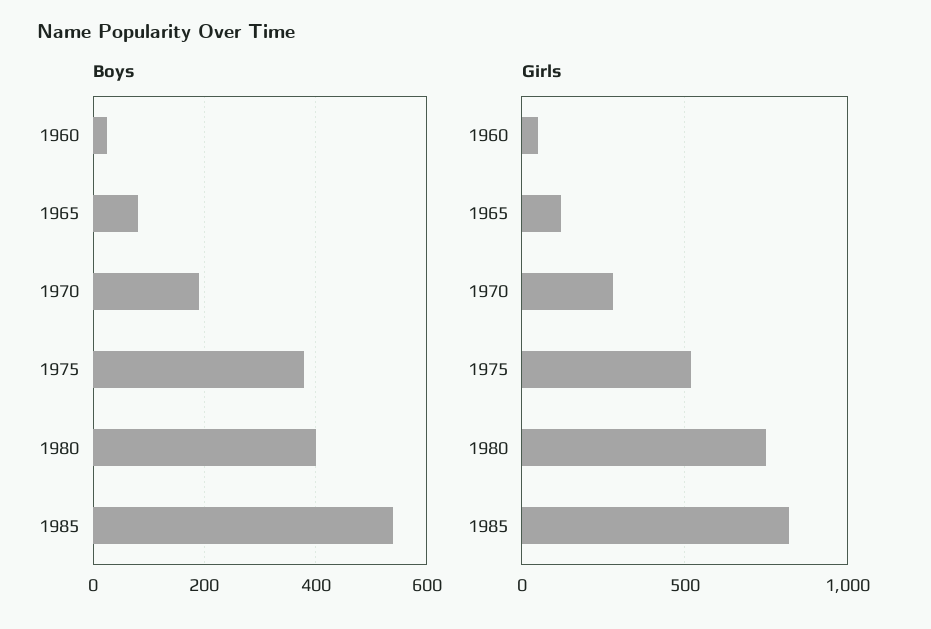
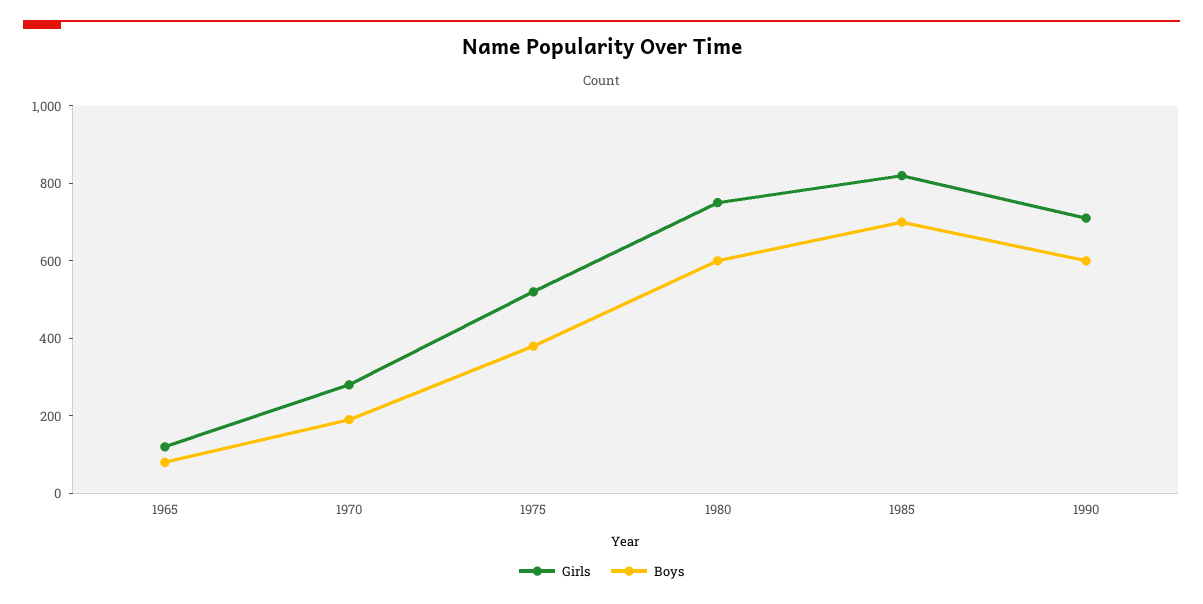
Boys, 1960: 20 -> none
Boys, 1980: 400 -> 600
Boys, 1985: 540 -> 700
Girls, 1960: 50 -> none
Girls, 1990: none -> 700
Boys, 1990: none -> 600

